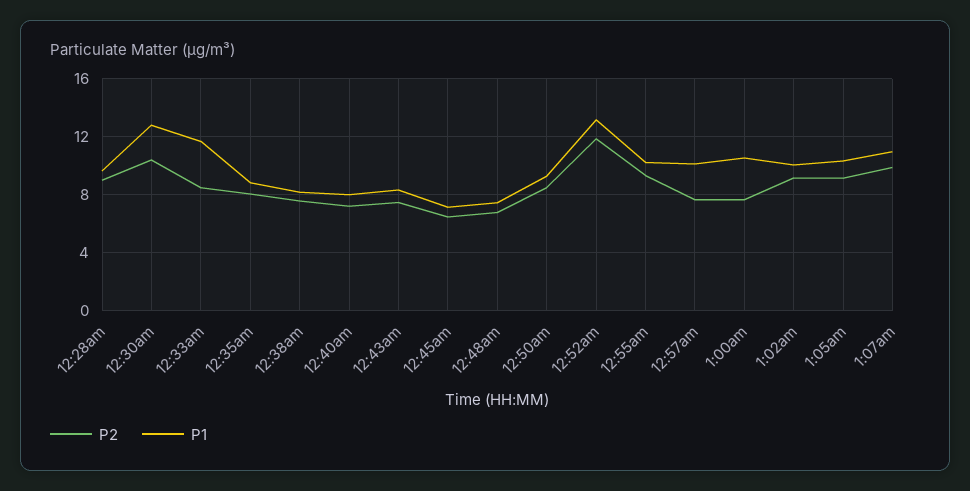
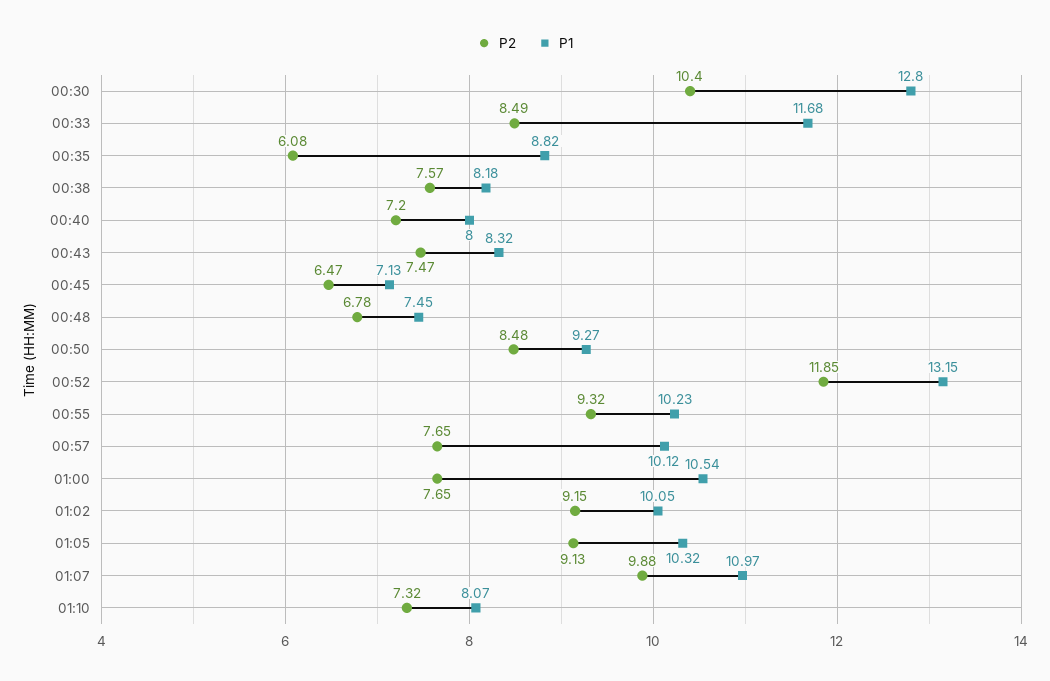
P2, 12:28am: 9 -> none
P1, 12:28am: 9.5 -> none
P2, 12:35am: 8 -> 6.08
P2, 01:10: none -> 7.32
P1, 01:10: none -> 8.07

